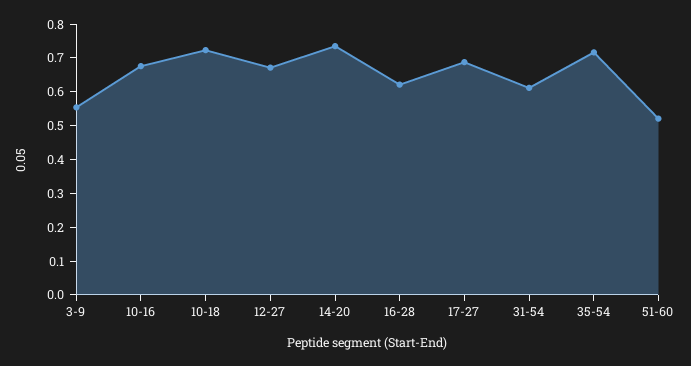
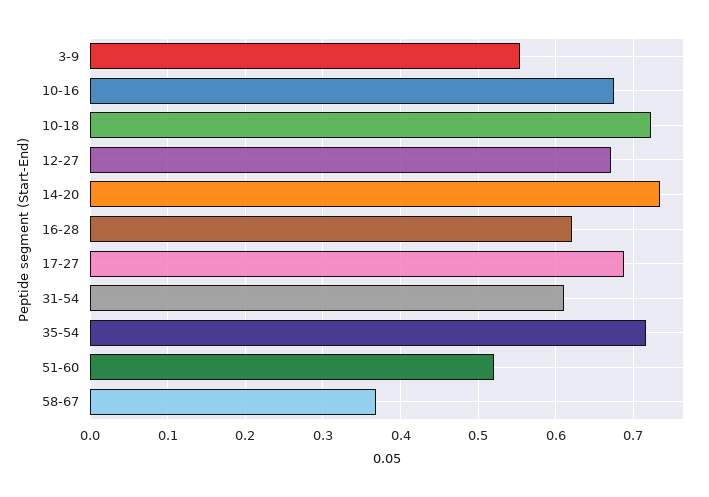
58-67: none -> 0.37

